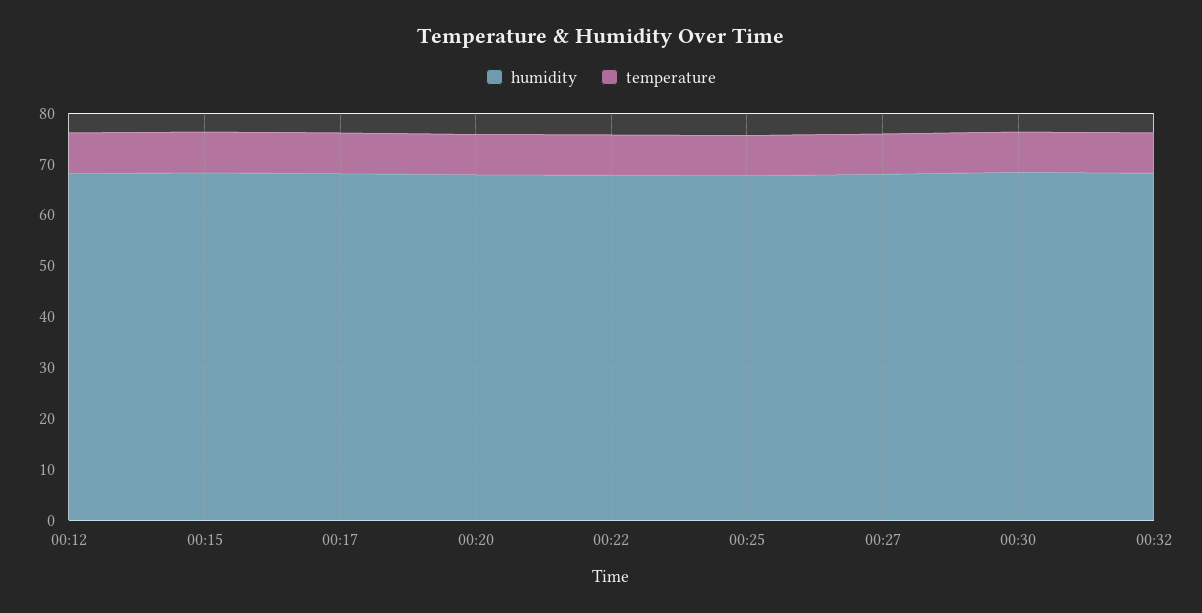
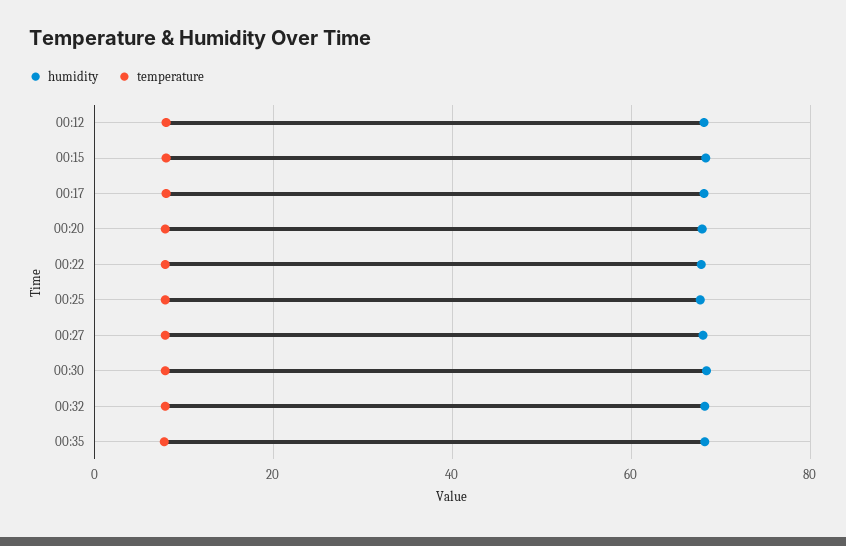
humidity, 00:35: none -> 68
temperature, 00:35: none -> 8

